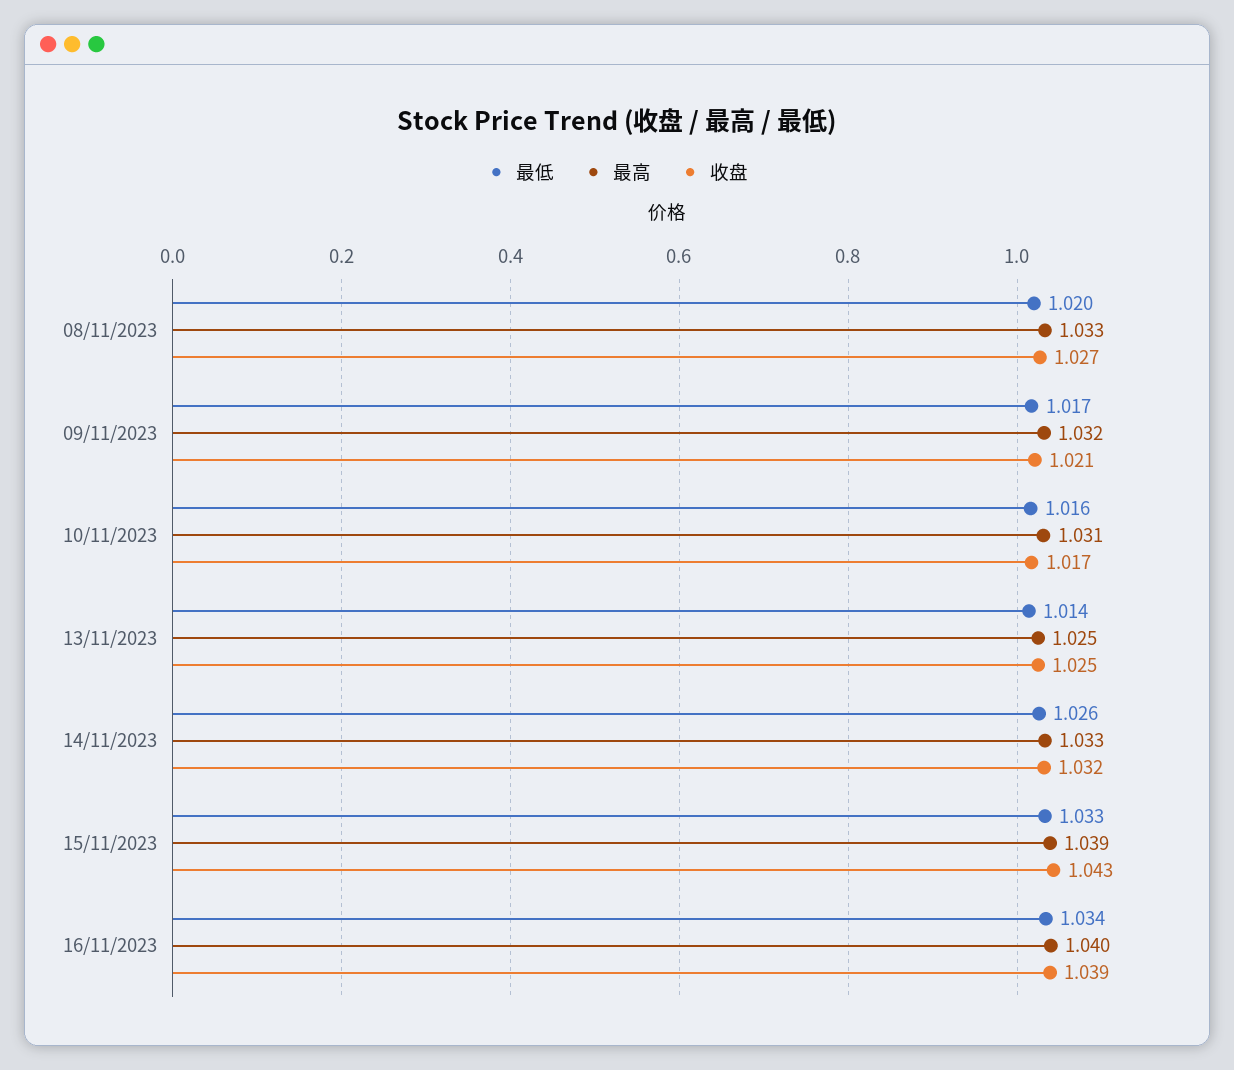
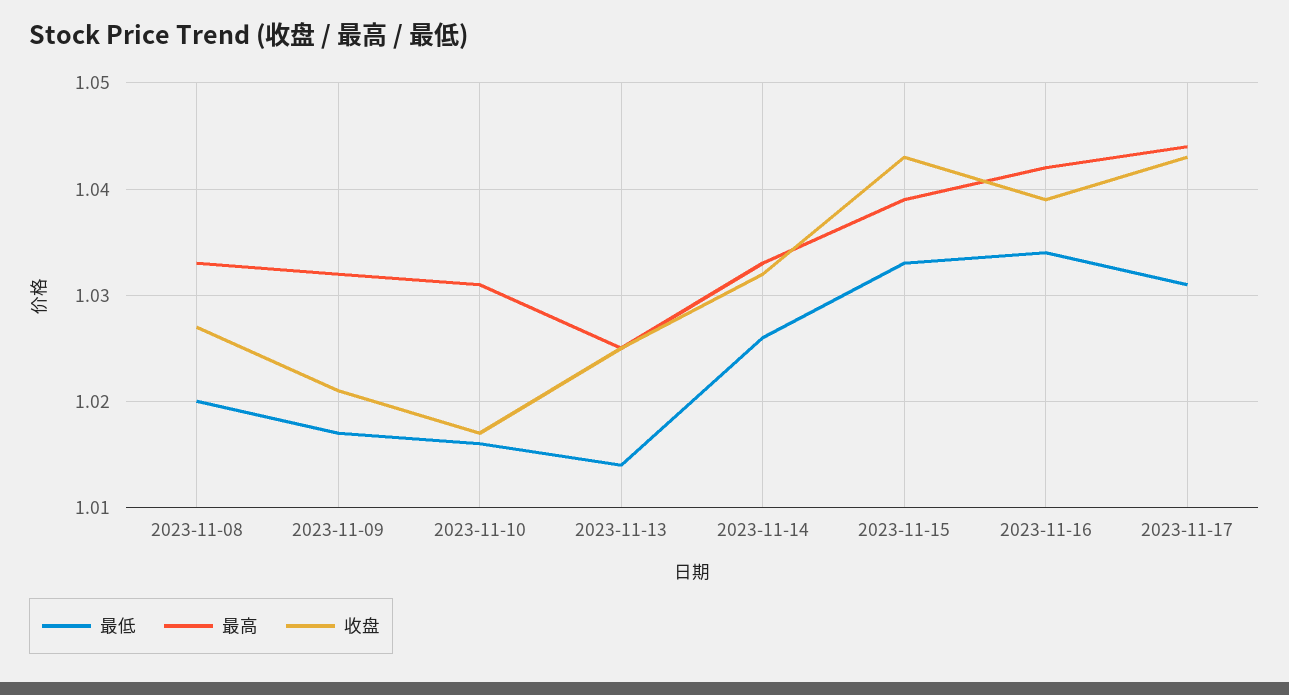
最高, 16/11/2023: 1.04 -> 1.042
最低, 2023-11-17: none -> 1.031
最高, 2023-11-17: none -> 1.044
收盘, 2023-11-17: none -> 1.043

